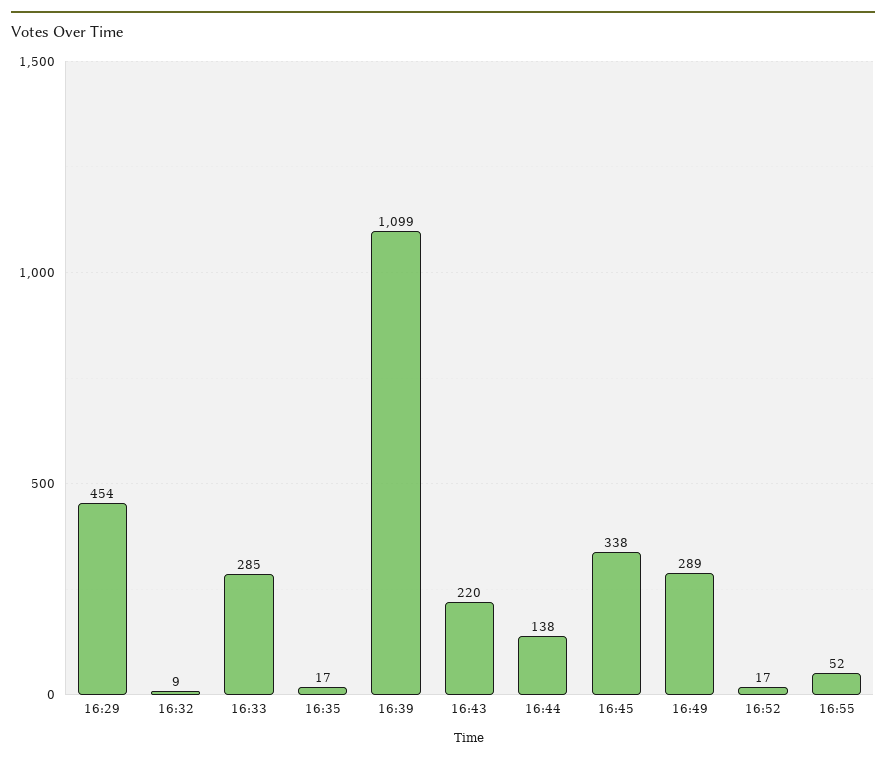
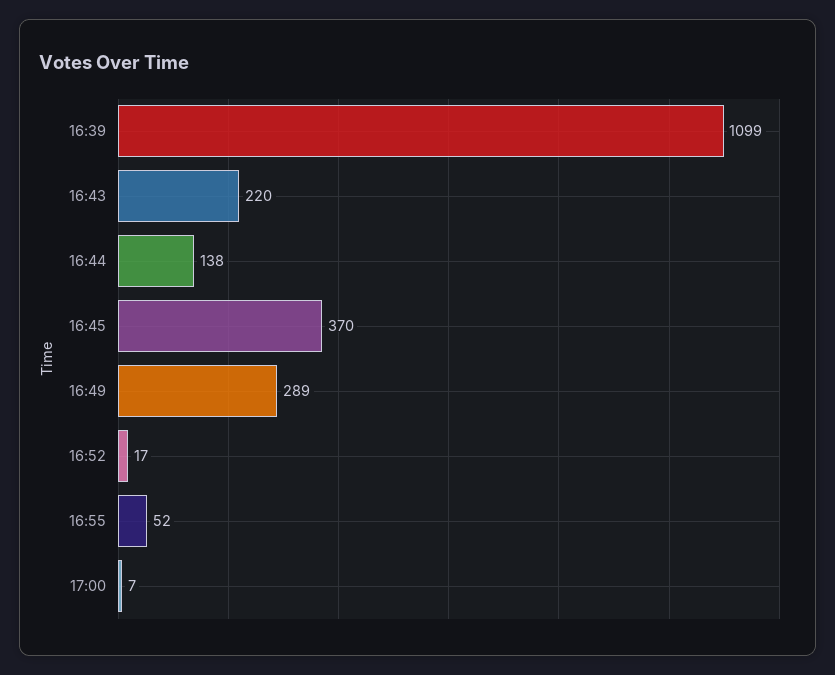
16:29: 454 -> none
16:32: 9 -> none
16:33: 285 -> none
16:35: 17 -> none
16:45: 338 -> 370
17:00: none -> 7

